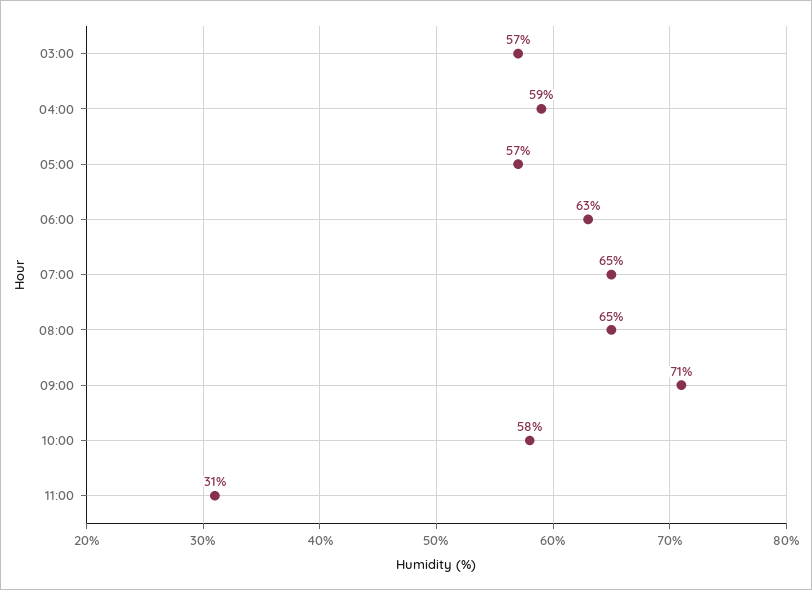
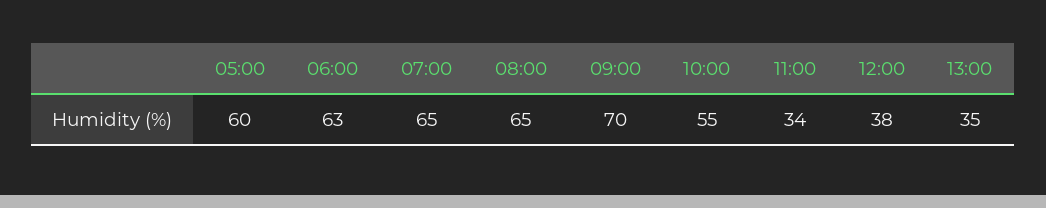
03:00: 57 -> none
04:00: 59 -> none
05:00: 57 -> 60
09:00: 71 -> 70
10:00: 58 -> 55
11:00: 31 -> 34
12:00: none -> 38
13:00: none -> 35

